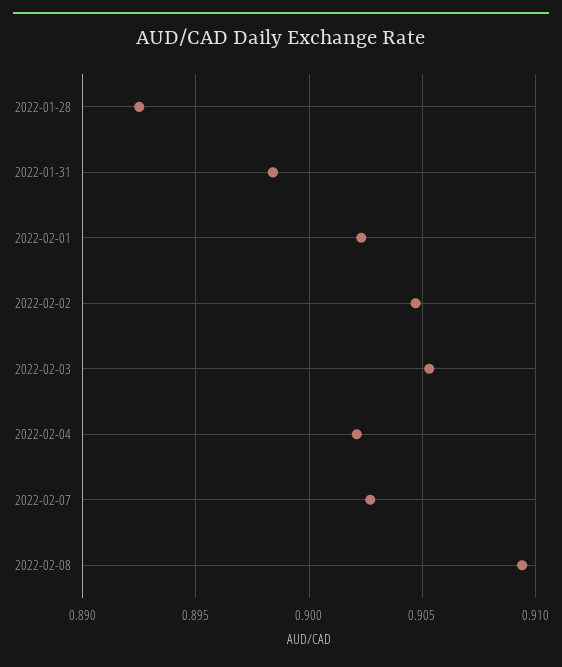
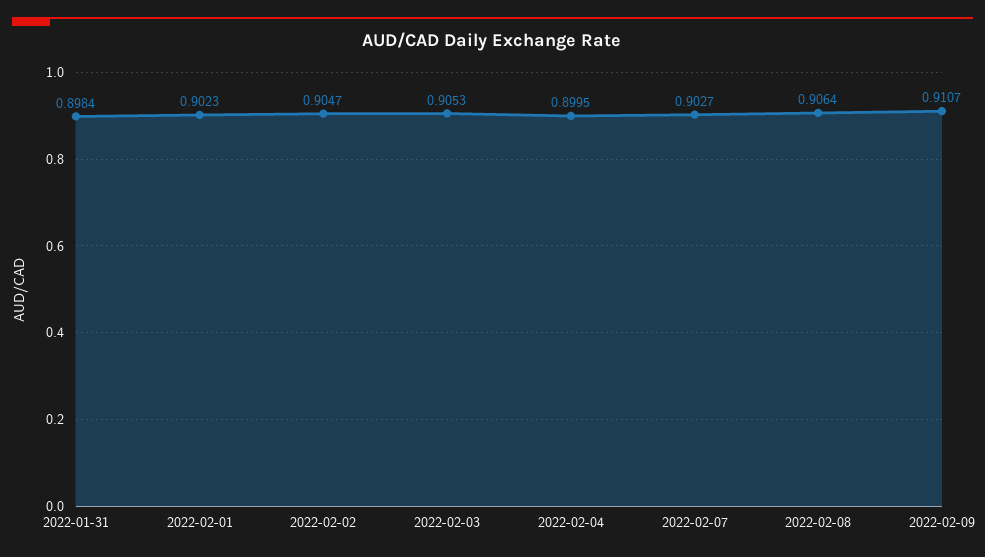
2022-01-28: 0.8925 -> none
2022-02-04: 0.902 -> 0.8995
2022-02-08: 0.9095 -> 0.9064
2022-02-09: none -> 0.9107

